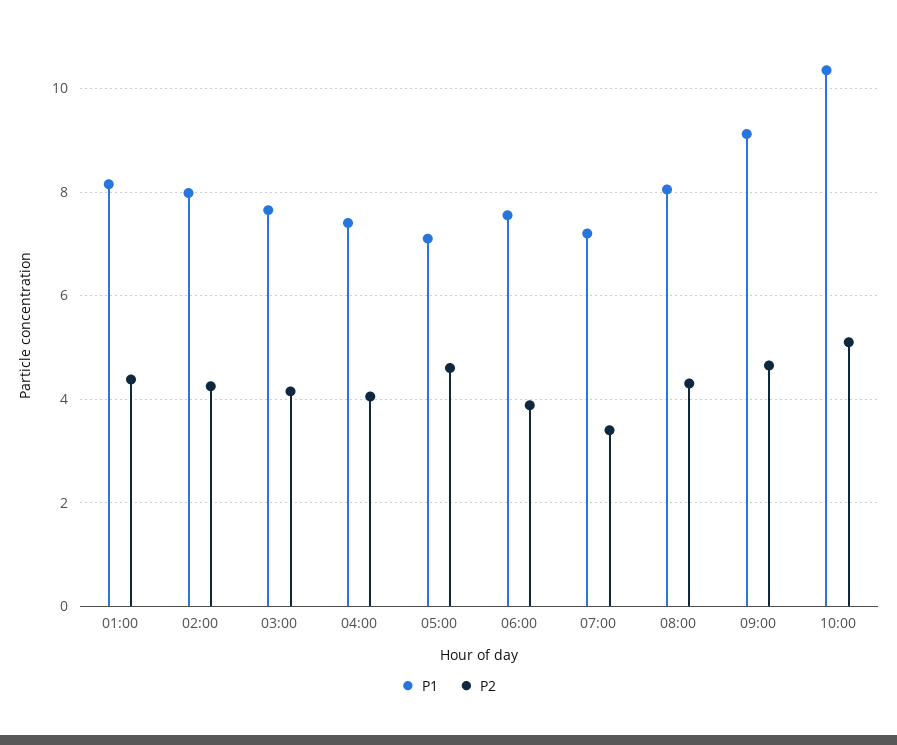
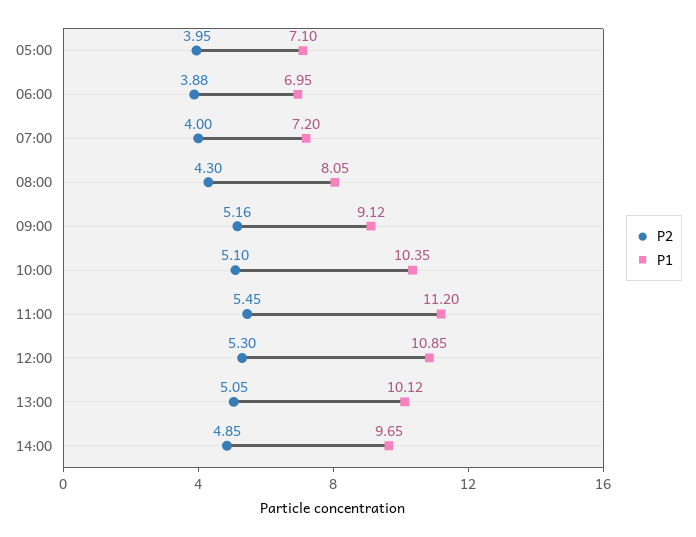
P1, 01:00: 8.2 -> none
P2, 01:00: 4.4 -> none
P1, 02:00: 8 -> none
P2, 02:00: 4.2 -> none
P1, 03:00: 7.6 -> none
P2, 03:00: 4.2 -> none
P1, 04:00: 7.4 -> none
P2, 04:00: 4 -> none
P2, 05:00: 4.6 -> 3.95
P1, 06:00: 7.6 -> 6.95
P2, 07:00: 3.4 -> 4
P2, 09:00: 4.6 -> 5.16
P2, 11:00: none -> 5.45
P1, 11:00: none -> 11.2
P2, 12:00: none -> 5.3
P1, 12:00: none -> 10.85
P2, 13:00: none -> 5.05
P1, 13:00: none -> 10.12
P2, 14:00: none -> 4.85
P1, 14:00: none -> 9.65

